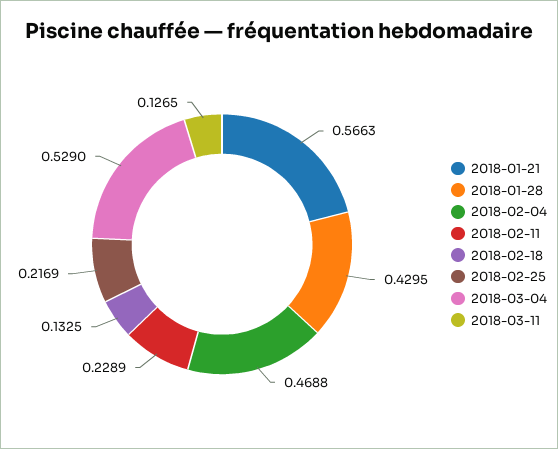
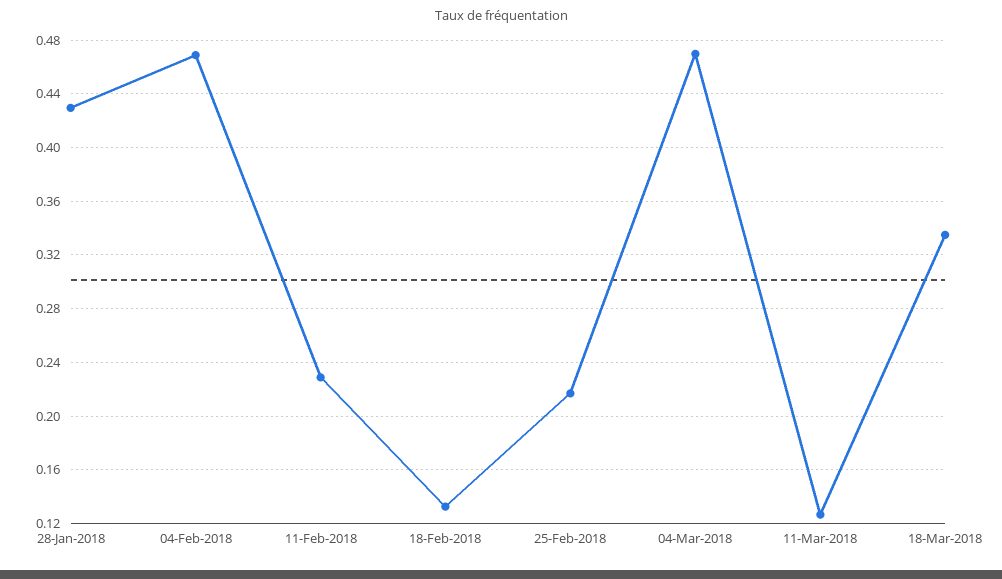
2018-01-21: 0.5663 -> none
2018-03-04: 0.529 -> 0.47
18-Mar-2018: none -> 0.335

